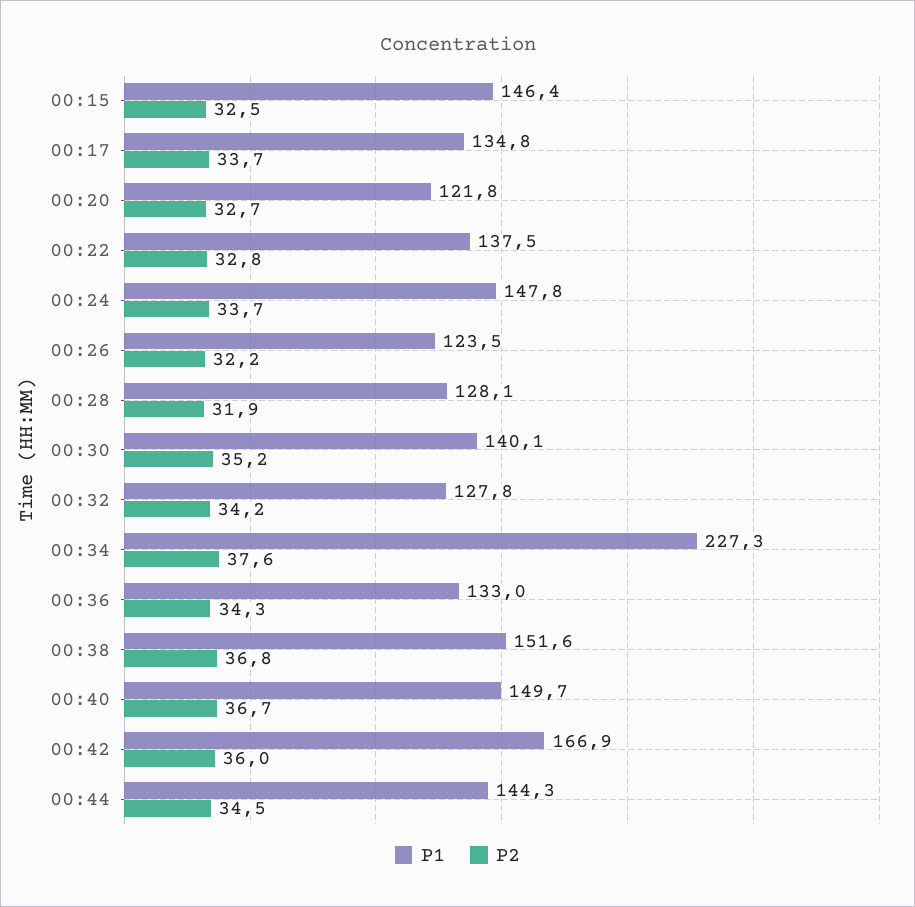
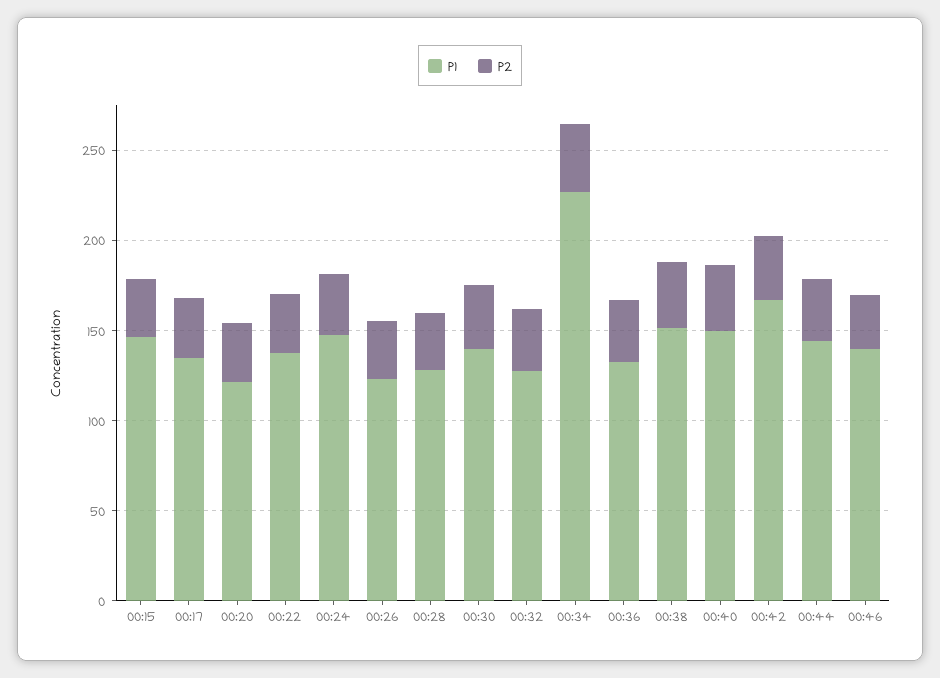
P1, 00:46: none -> 140
P2, 00:46: none -> 30

